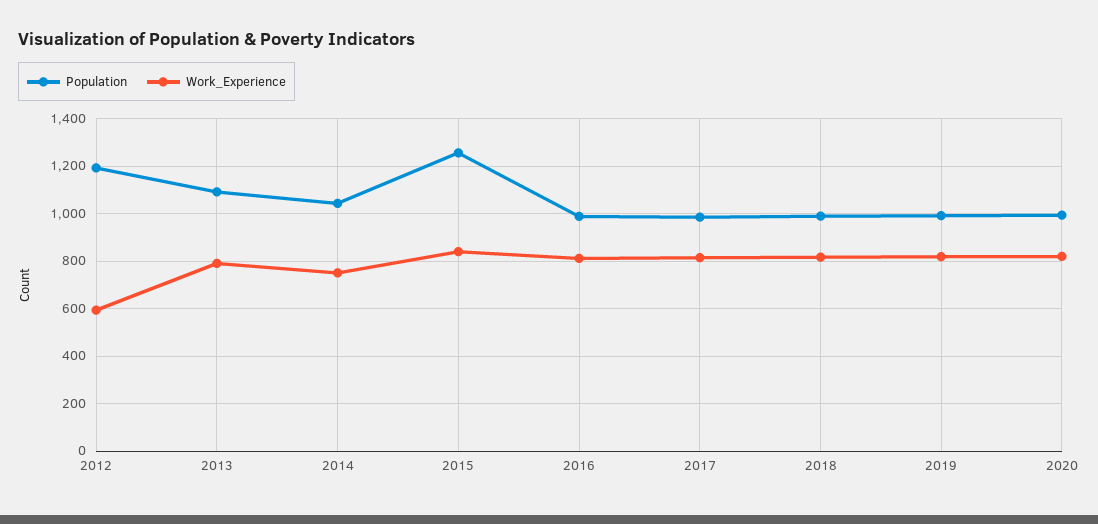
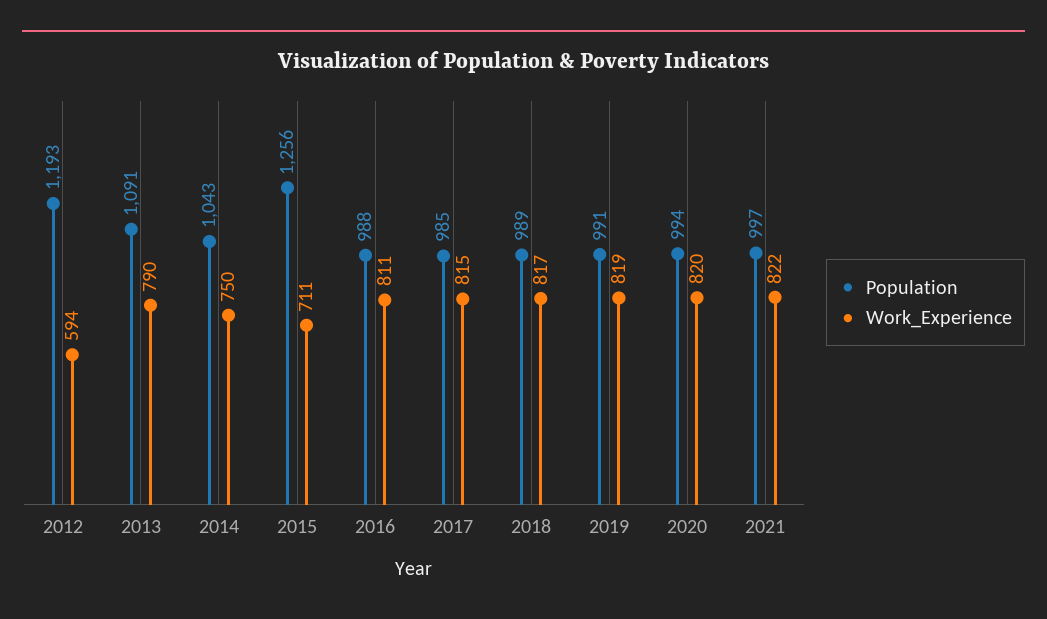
Work_Experience, 2015: 850 -> 711
Population, 2021: none -> 997
Work_Experience, 2021: none -> 822

